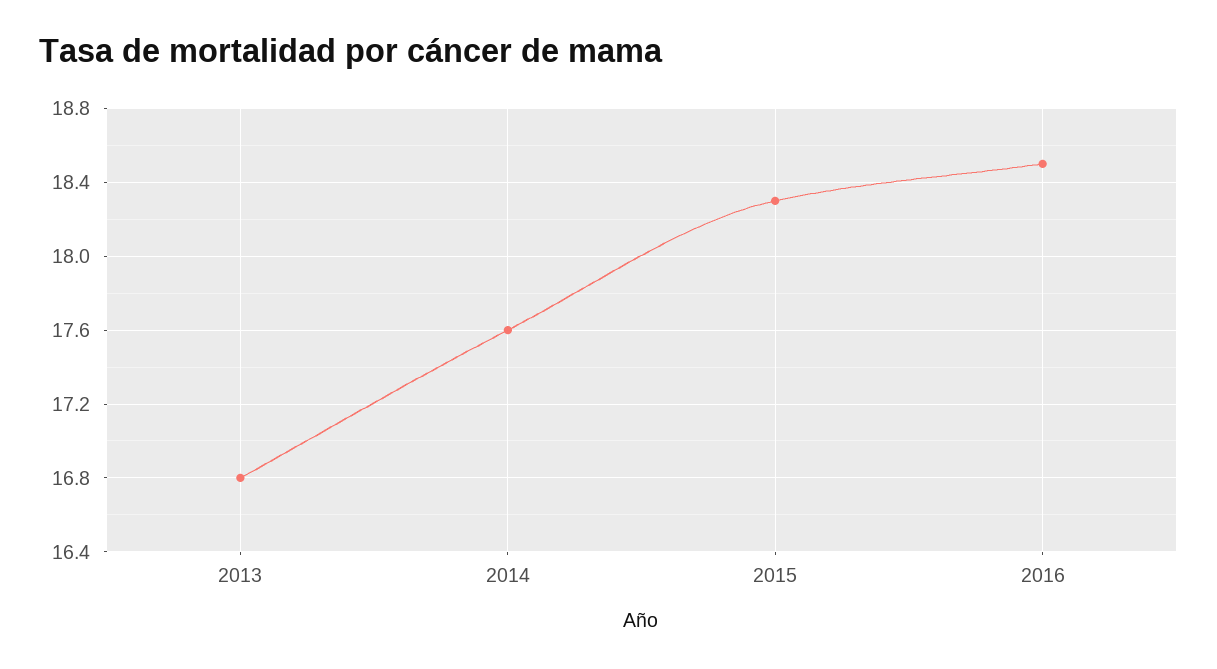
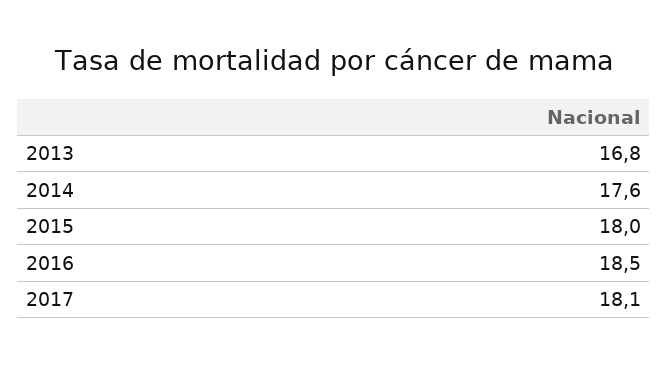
2015: 18.3 -> 18
2017: none -> 18.1

